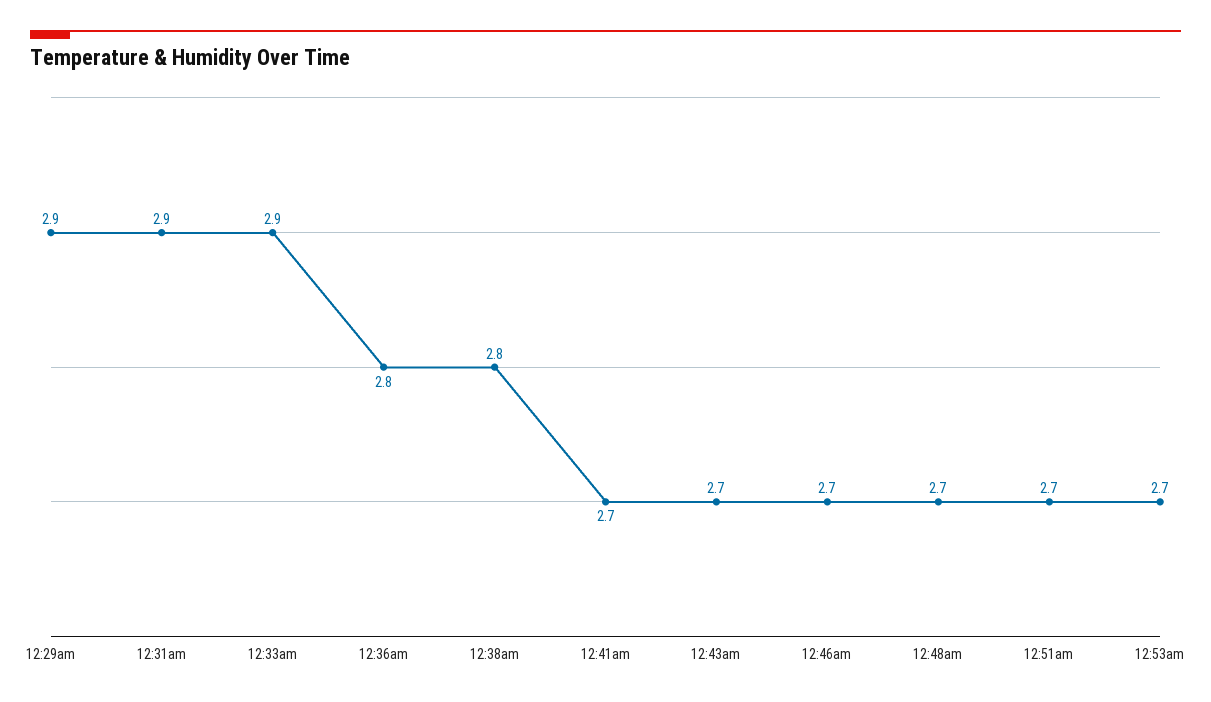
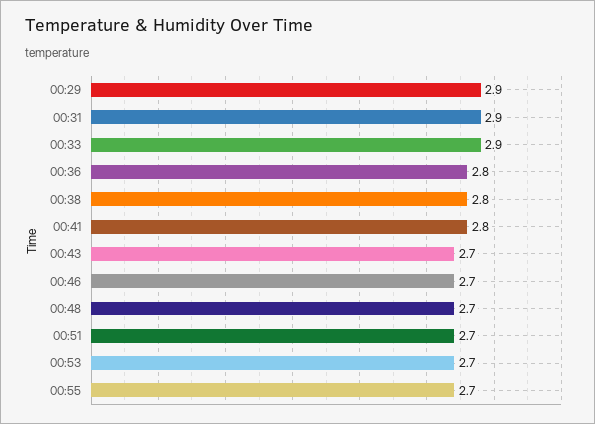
12:41am: 2.7 -> 2.8
00:55: none -> 2.7

